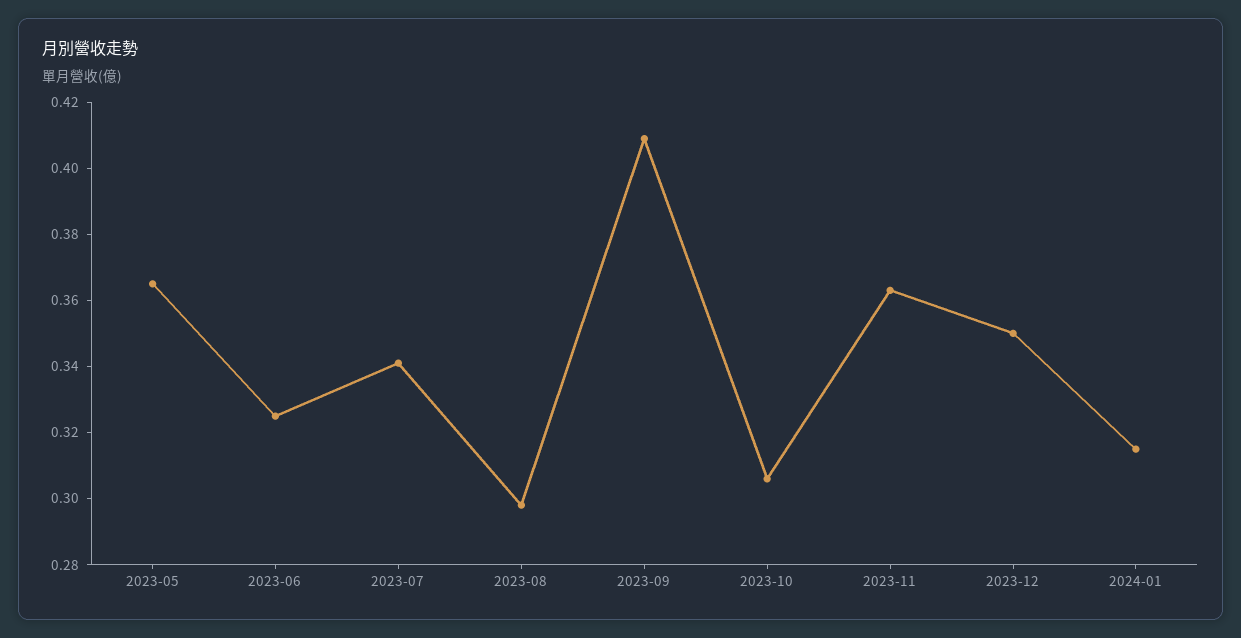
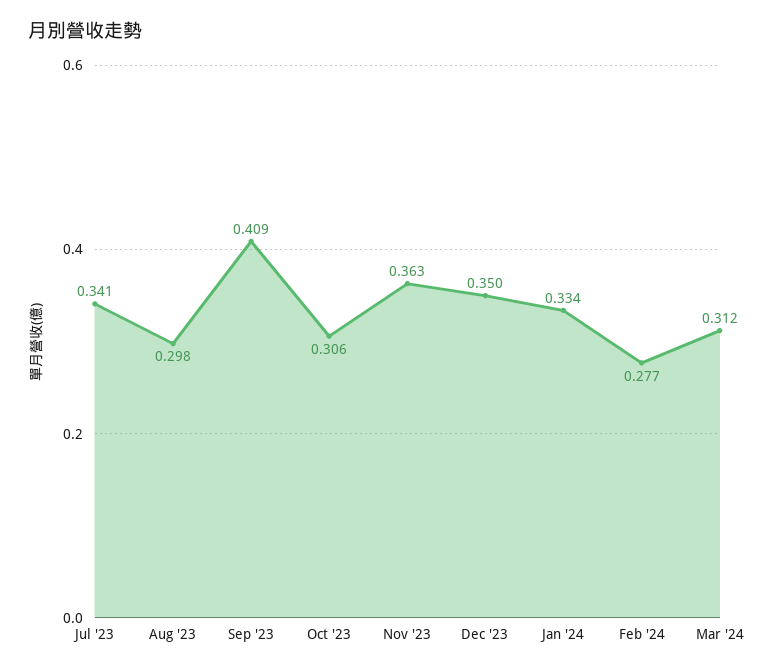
2023-05: 0.365 -> none
2023-06: 0.325 -> none
2024-01: 0.315 -> 0.334
Feb '24: none -> 0.277
Mar '24: none -> 0.312

